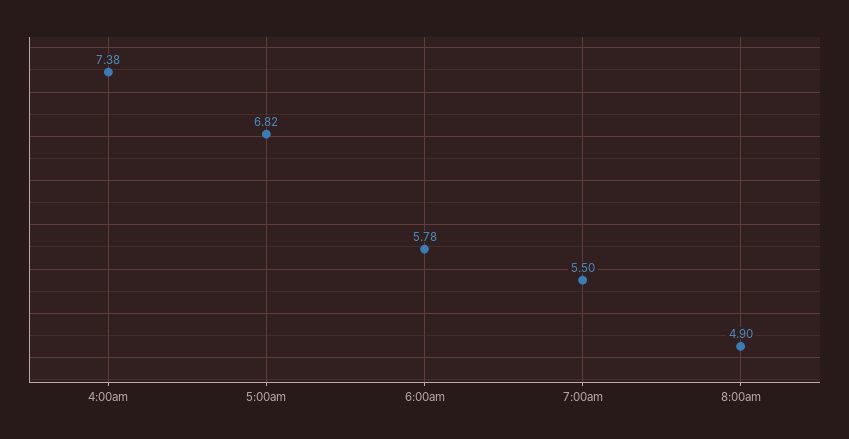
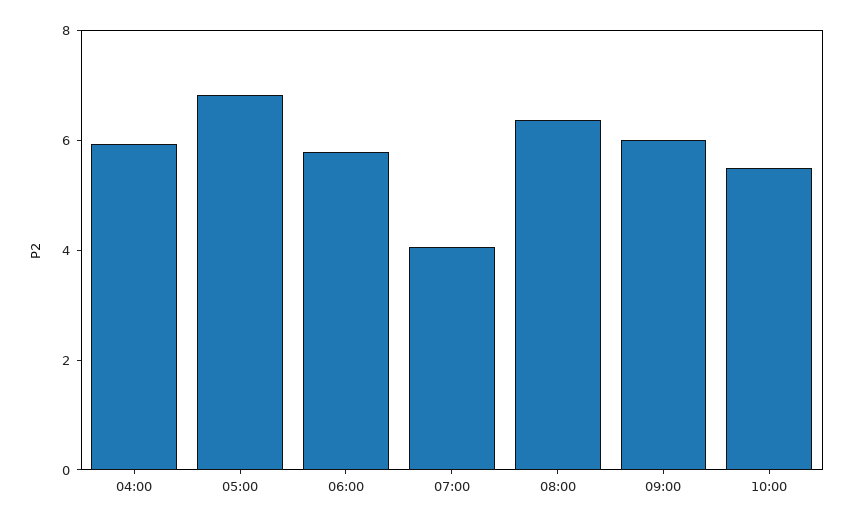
4:00am: 7.38 -> 6
7:00am: 5.5 -> 4
8:00am: 4.9 -> 6.5
09:00: none -> 6
10:00: none -> 5.5

